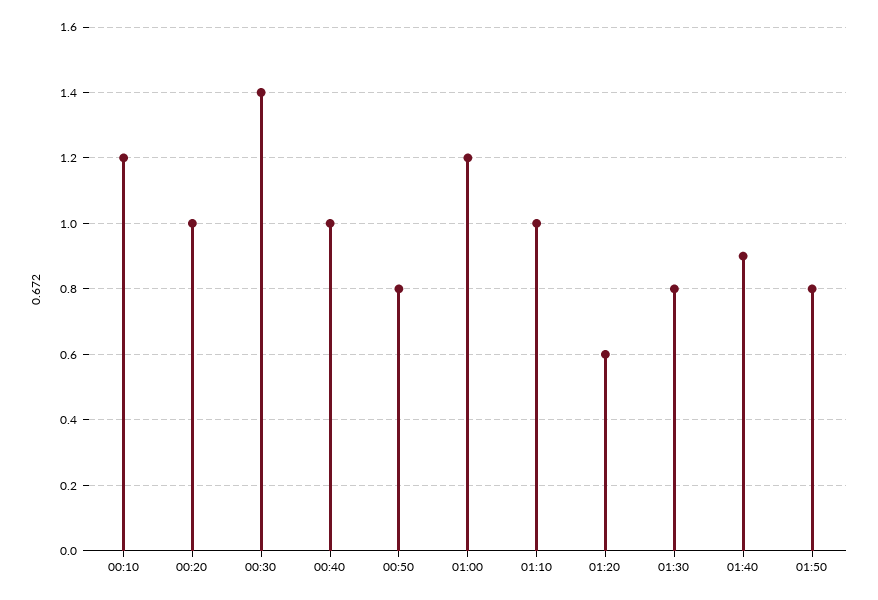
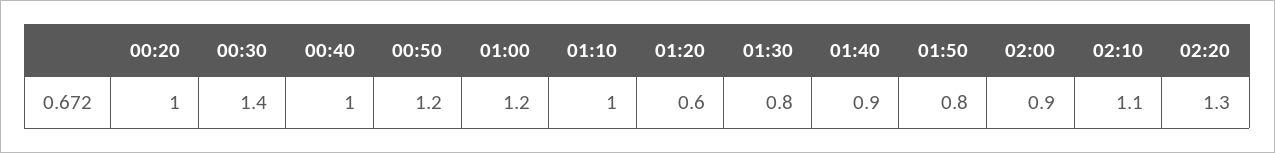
00:10: 1.2 -> none
00:50: 0.8 -> 1.2
02:00: none -> 0.9
02:10: none -> 1.1
02:20: none -> 1.3

